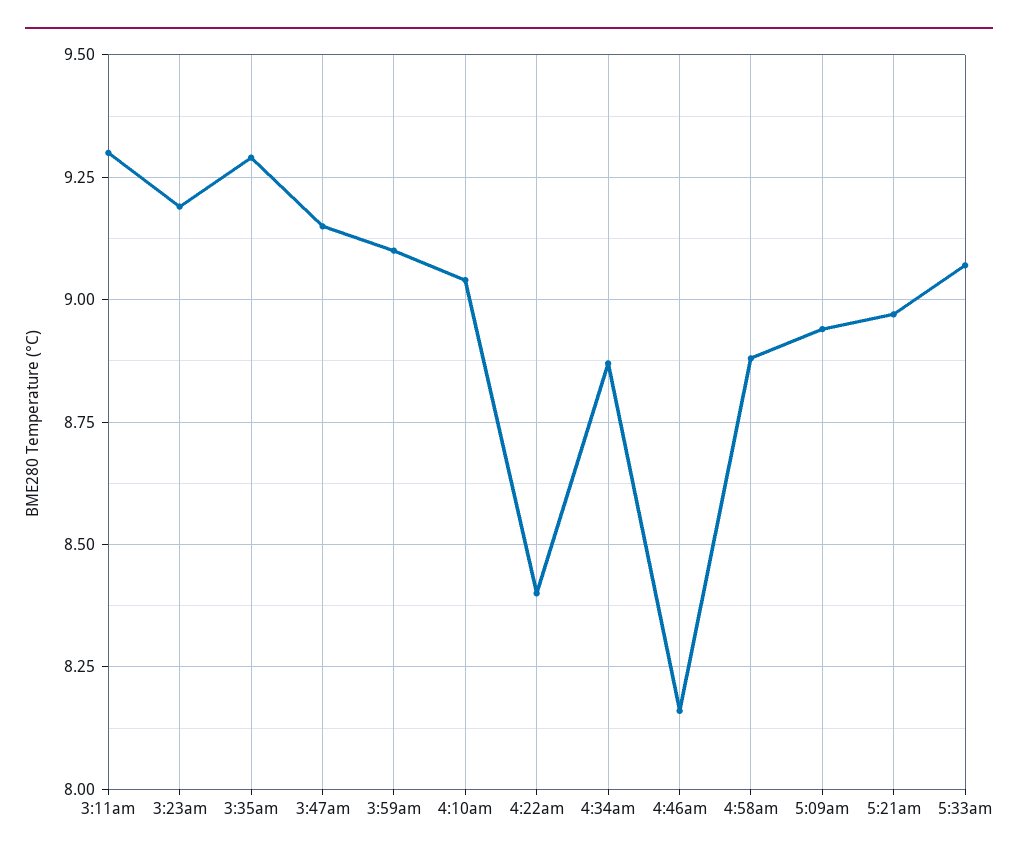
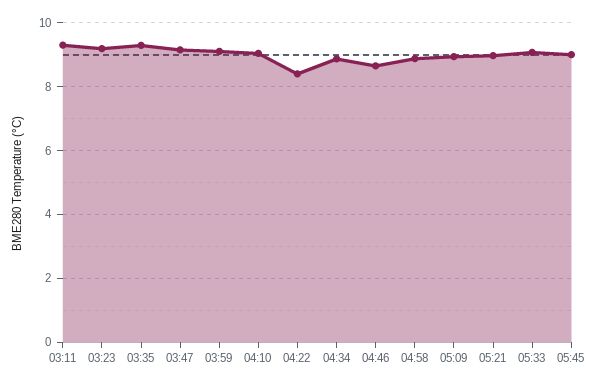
4:46am: 8.15 -> 8.6
05:45: none -> 9

